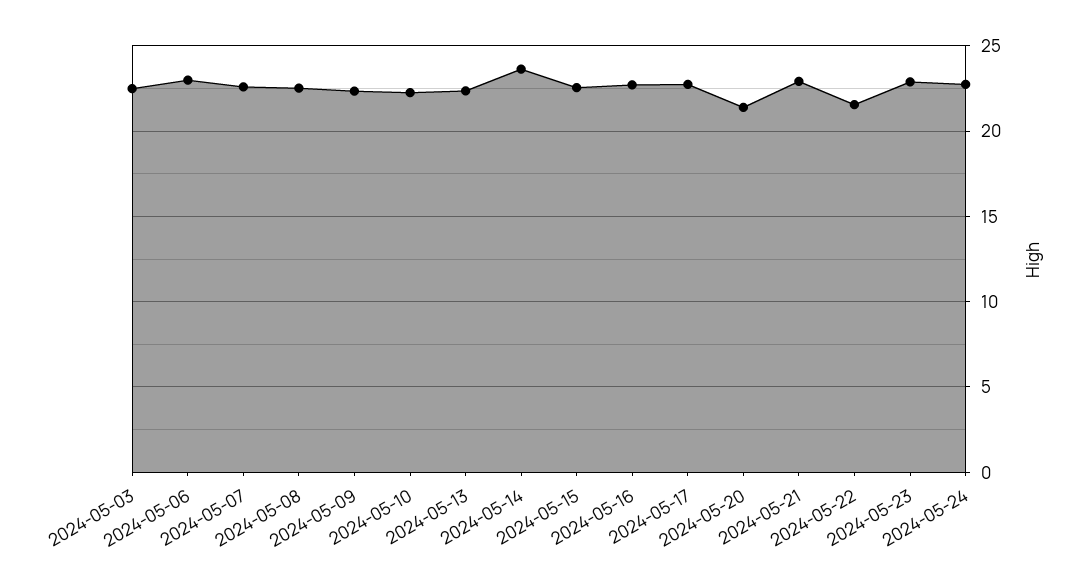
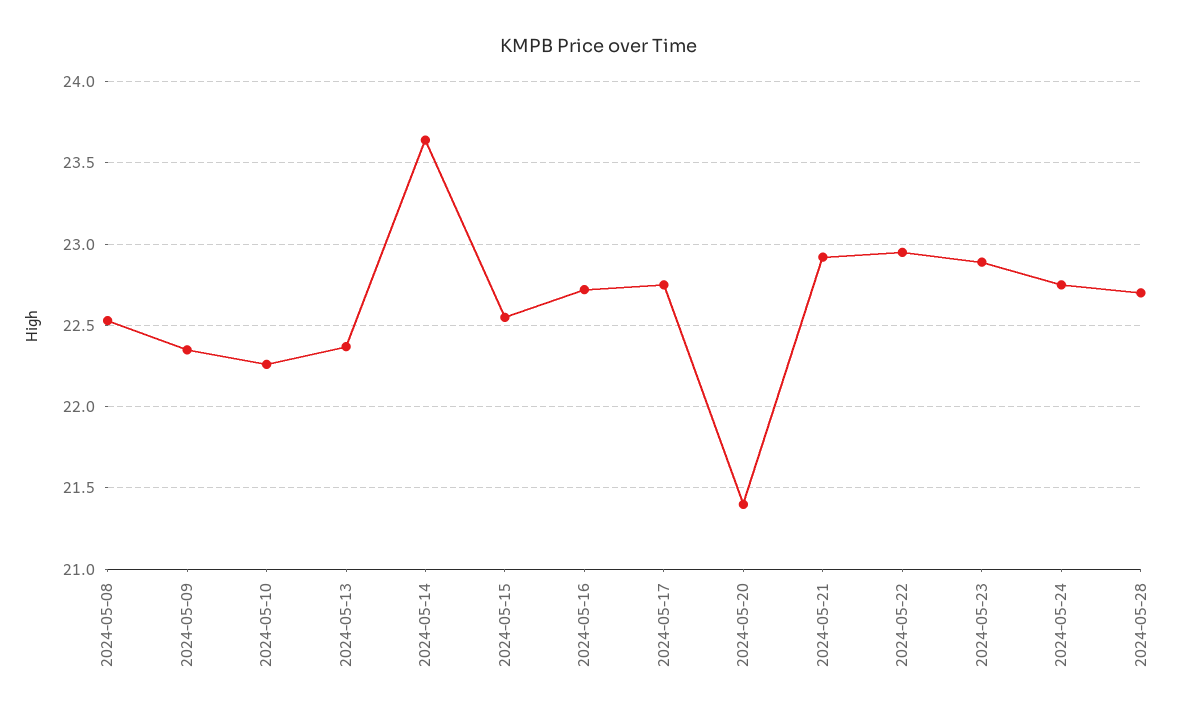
2024-05-03: 22.5 -> none
2024-05-06: 23 -> none
2024-05-07: 22.5 -> none
2024-05-22: 21.5 -> 22.95
2024-05-28: none -> 22.7

